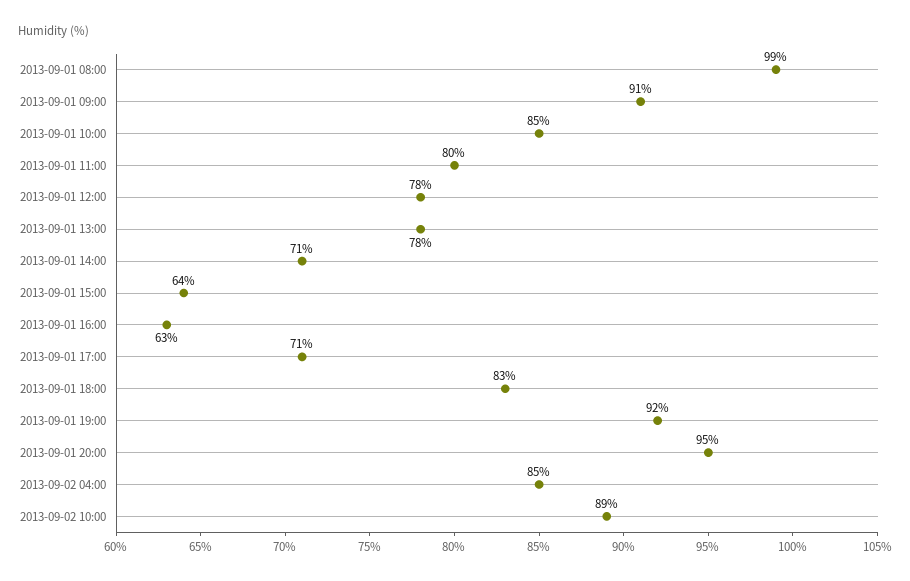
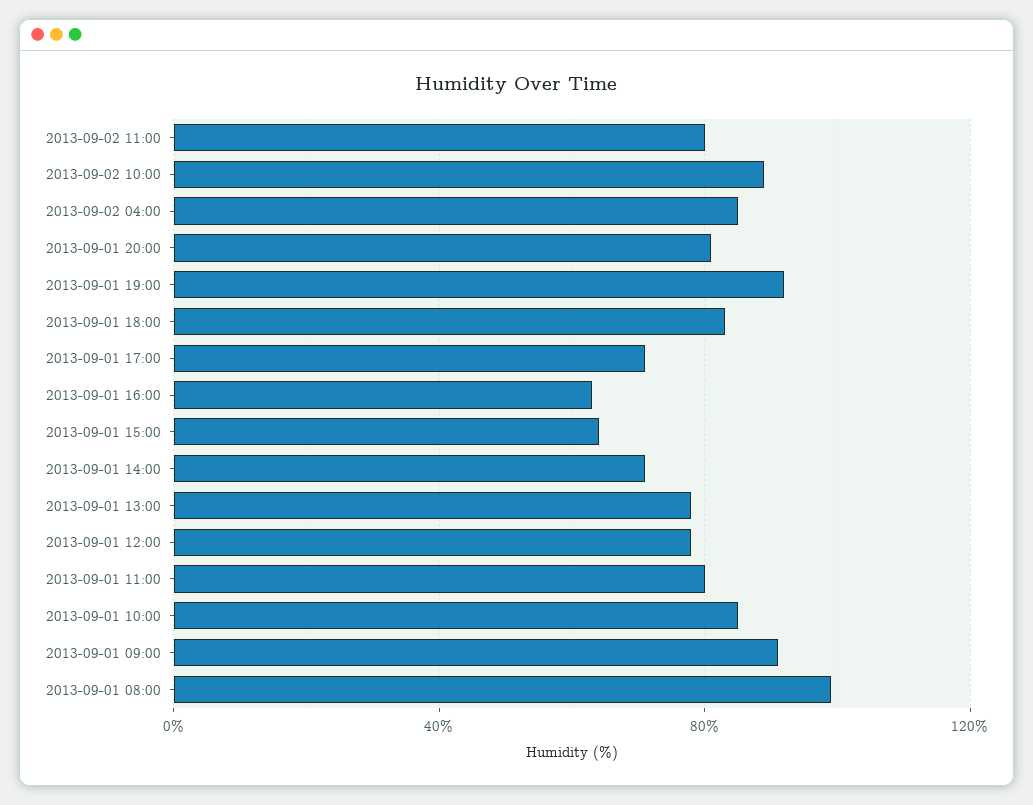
2013-09-01 20:00: 95 -> 80
2013-09-02 11:00: none -> 80

